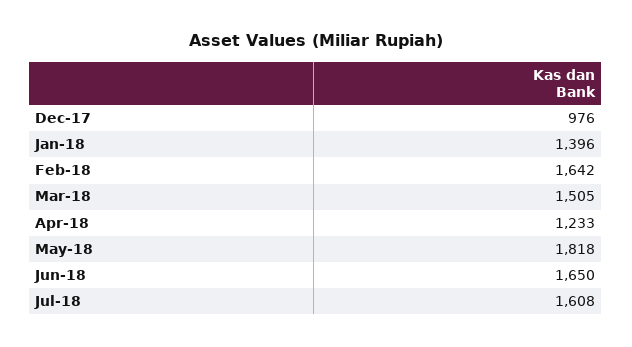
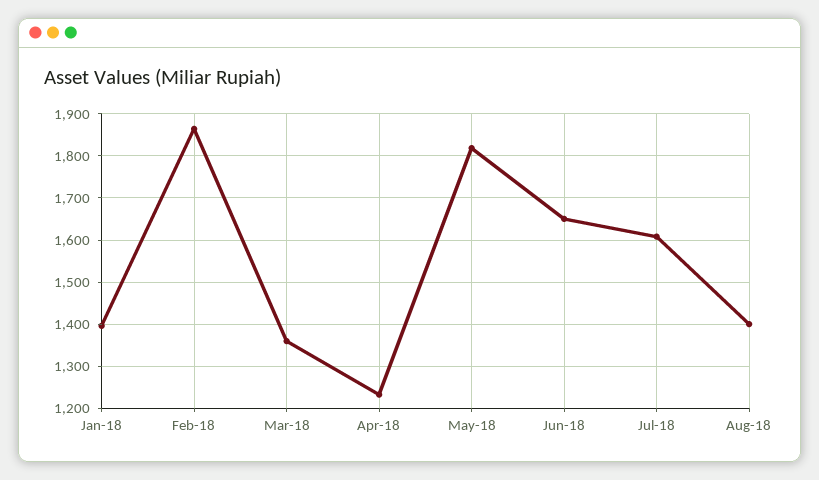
Dec-17: 976 -> none
Feb-18: 1642 -> 1860
Mar-18: 1505 -> 1360
Aug-18: none -> 1400

